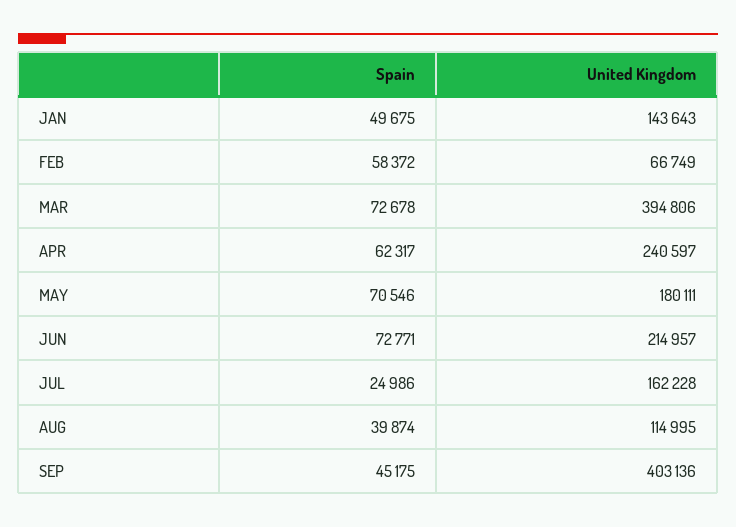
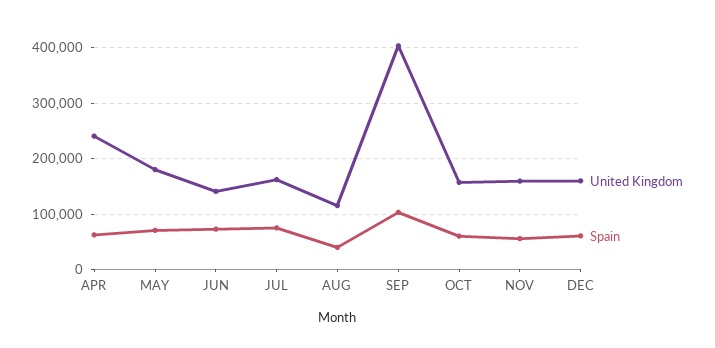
Spain, JAN: 49675 -> none
United Kingdom, JAN: 143643 -> none
Spain, FEB: 58372 -> none
United Kingdom, FEB: 66749 -> none
Spain, MAR: 72678 -> none
United Kingdom, MAR: 394806 -> none
United Kingdom, JUN: 214957 -> 140000
Spain, JUL: 24986 -> 80000
Spain, SEP: 45175 -> 100000
United Kingdom, OCT: none -> 160000
Spain, OCT: none -> 60000
United Kingdom, NOV: none -> 160000
Spain, NOV: none -> 60000
United Kingdom, DEC: none -> 160000
Spain, DEC: none -> 60000

